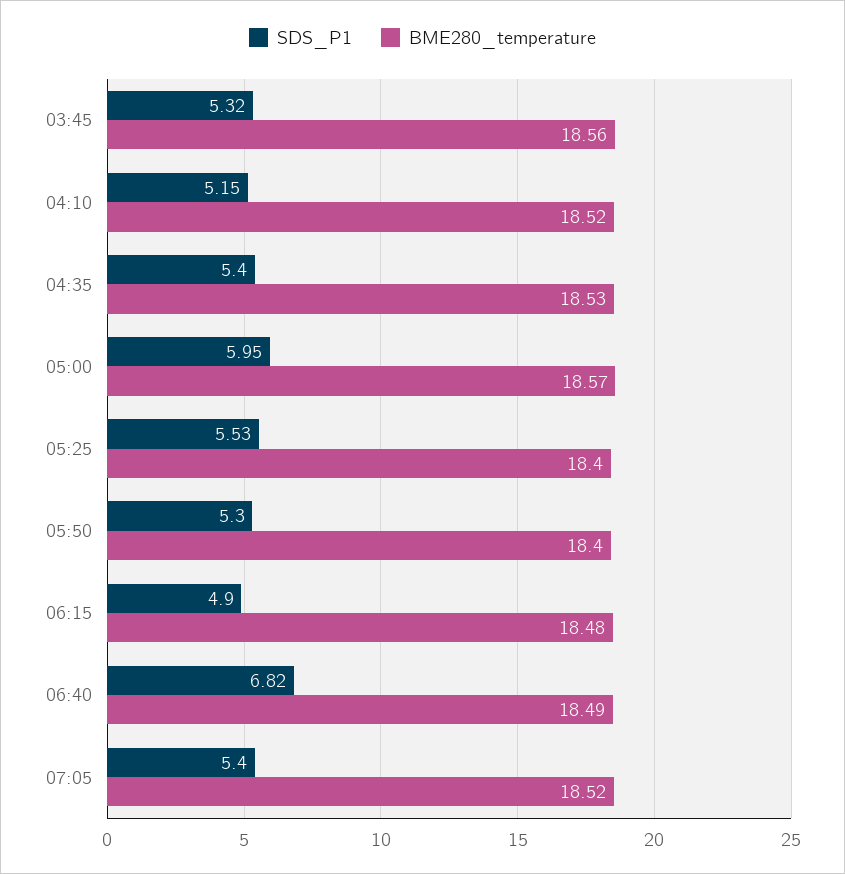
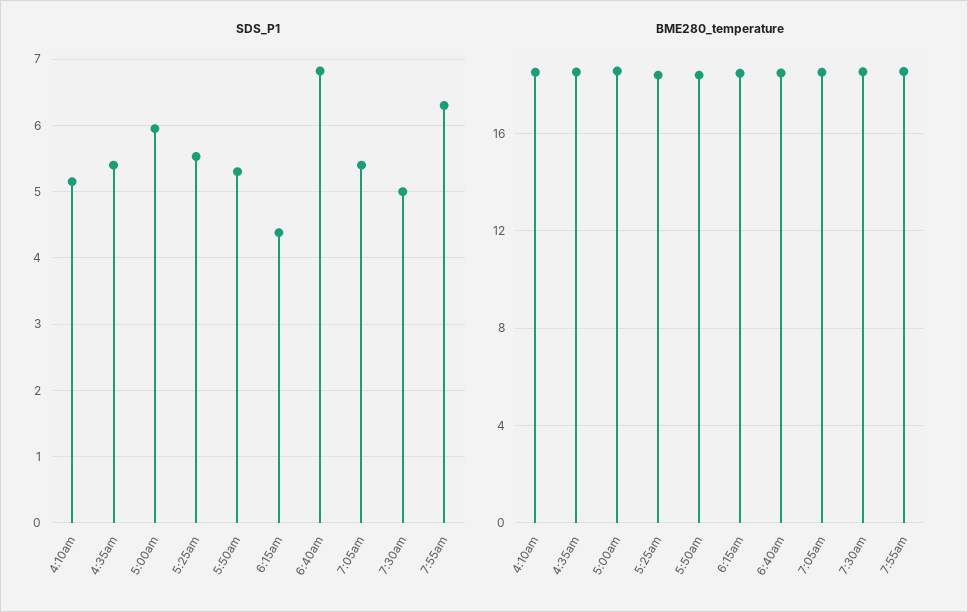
SDS_P1, 03:45: 5.32 -> none
BME280_temperature, 03:45: 18.56 -> none
SDS_P1, 06:15: 4.9 -> 4.4
SDS_P1, 7:30am: none -> 5
SDS_P1, 7:55am: none -> 6.3
BME280_temperature, 7:30am: none -> 18.5
BME280_temperature, 7:55am: none -> 18.5

